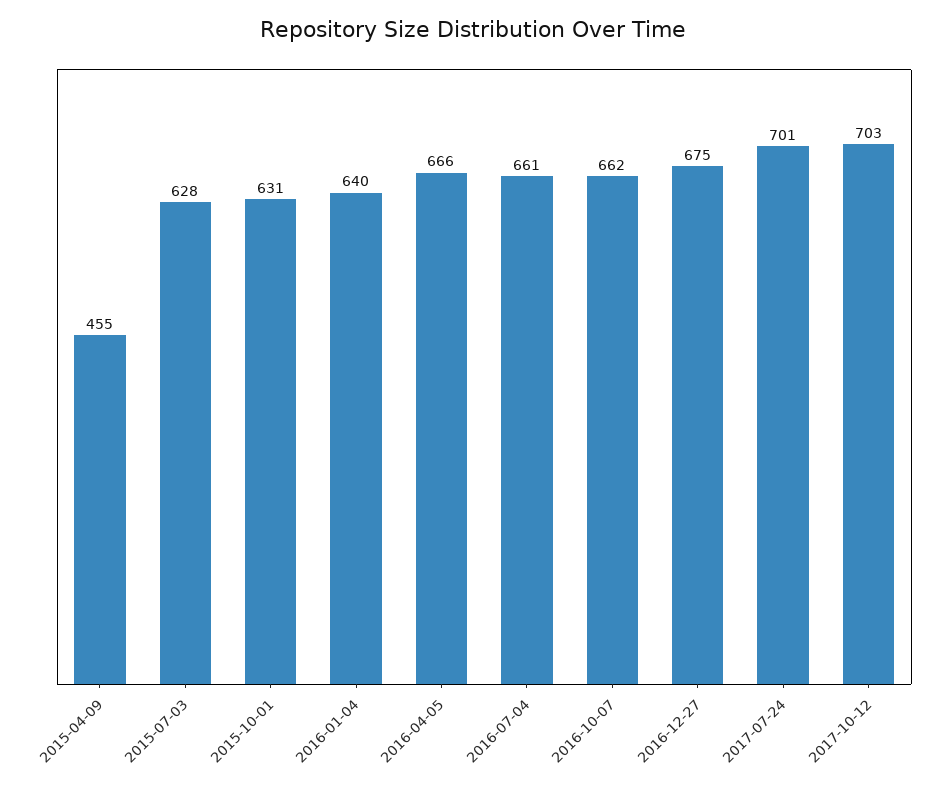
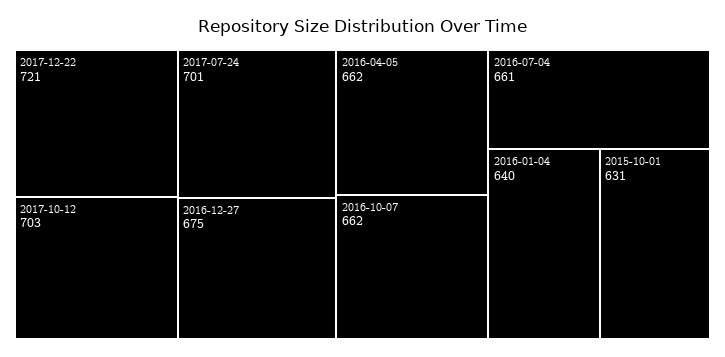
2015-04-09: 455 -> none
2015-07-03: 628 -> none
2016-04-05: 666 -> 662
2017-12-22: none -> 721

